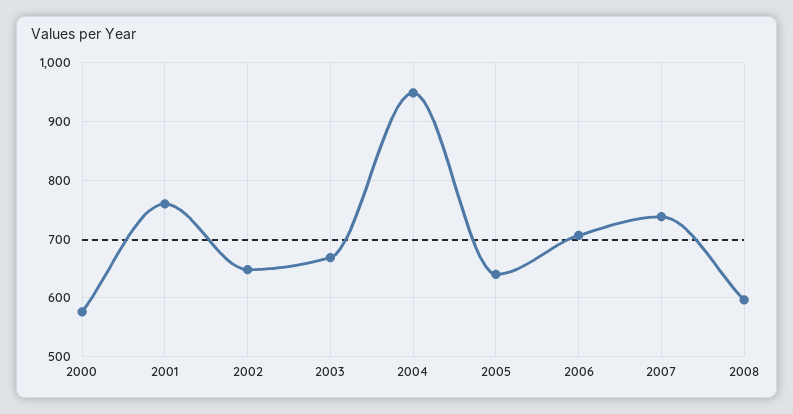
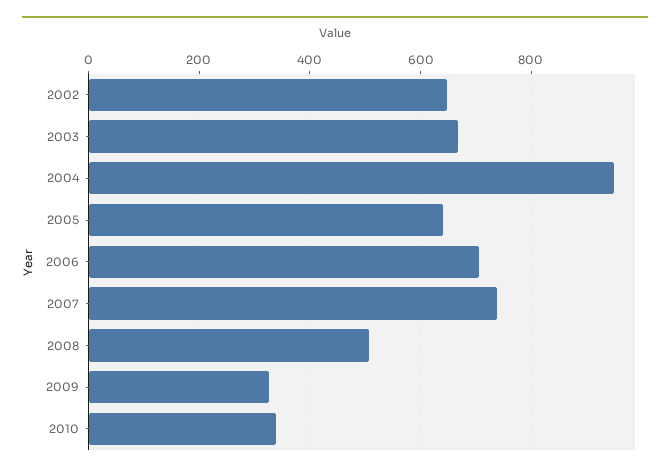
2000: 580 -> none
2001: 760 -> none
2008: 600 -> 500
2009: none -> 320
2010: none -> 340

